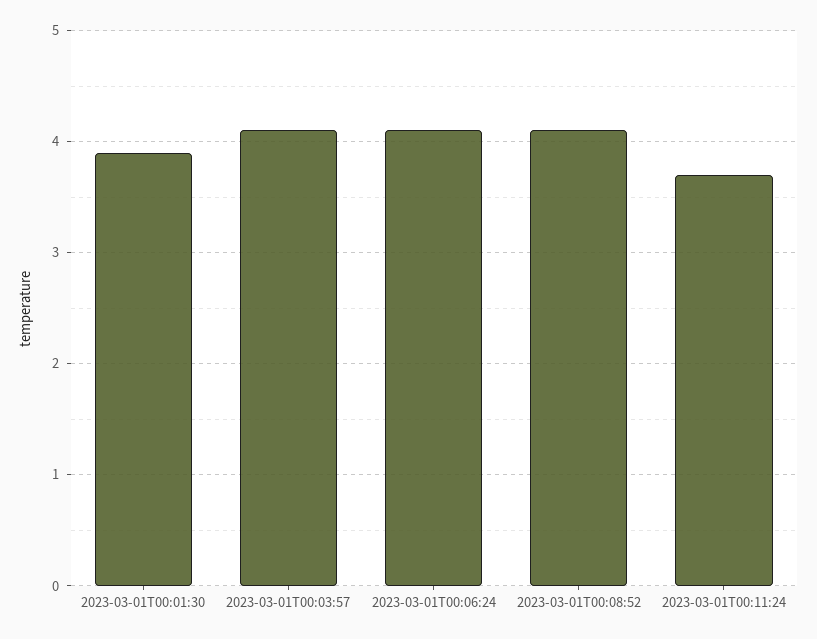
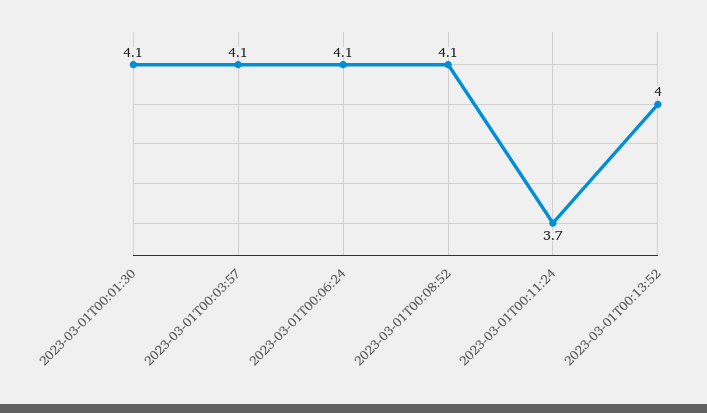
2023-03-01T00:01:30: 3.9 -> 4.1
2023-03-01T00:13:52: none -> 4

